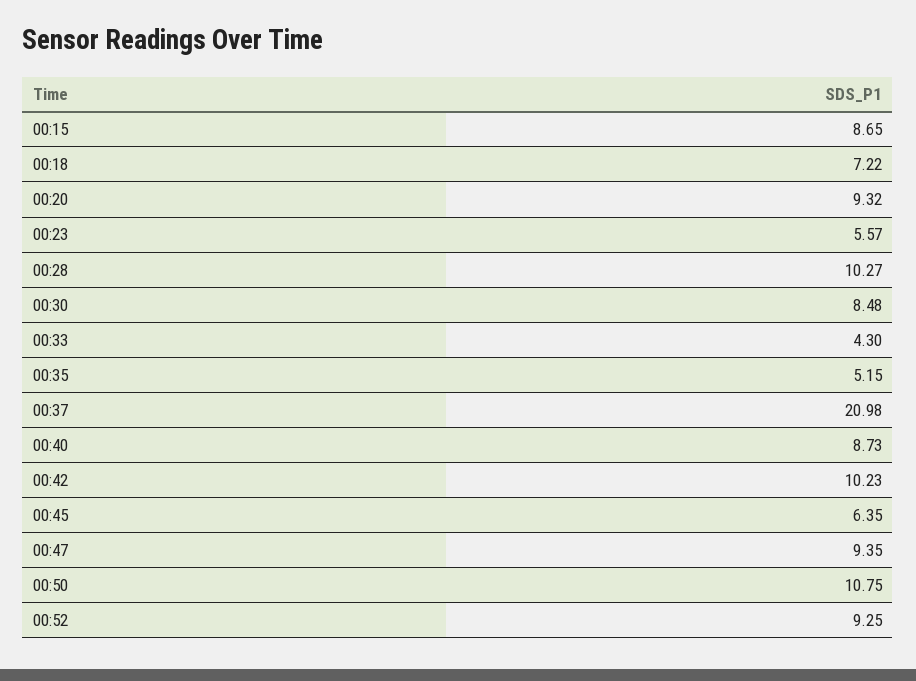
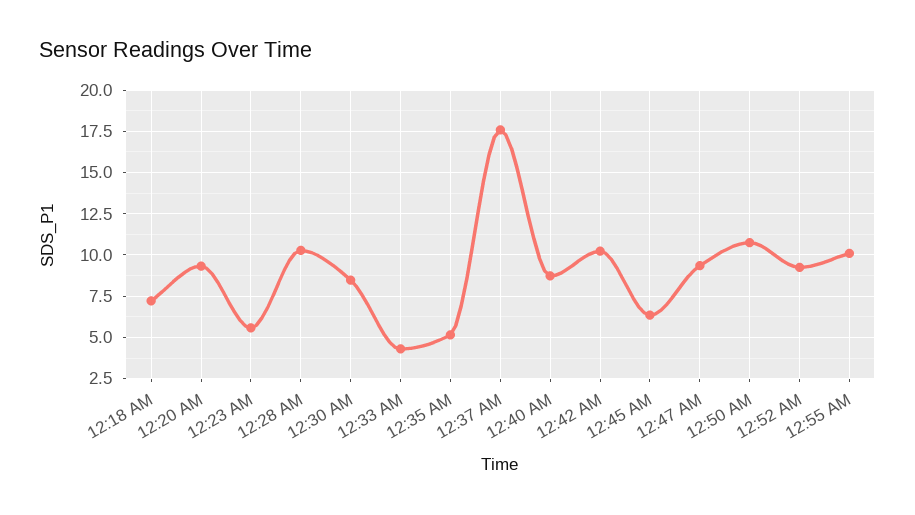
00:15: 8.65 -> none
00:37: 20.98 -> 17.5
12:55 AM: none -> 10

